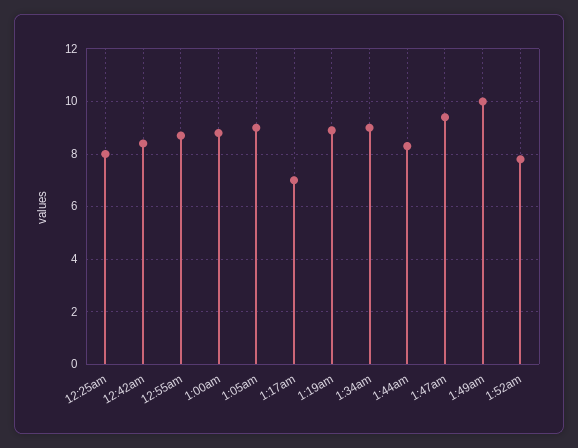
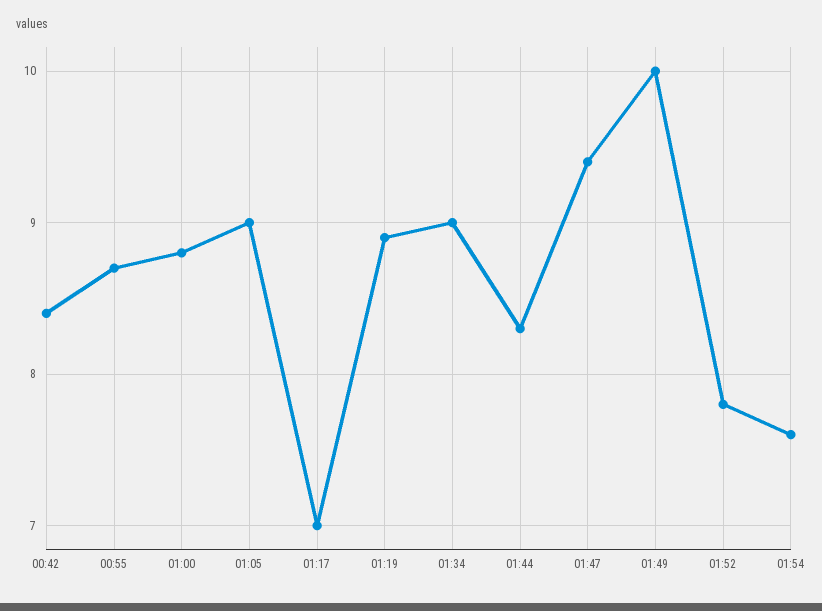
12:25am: 8 -> none
01:54: none -> 7.6

